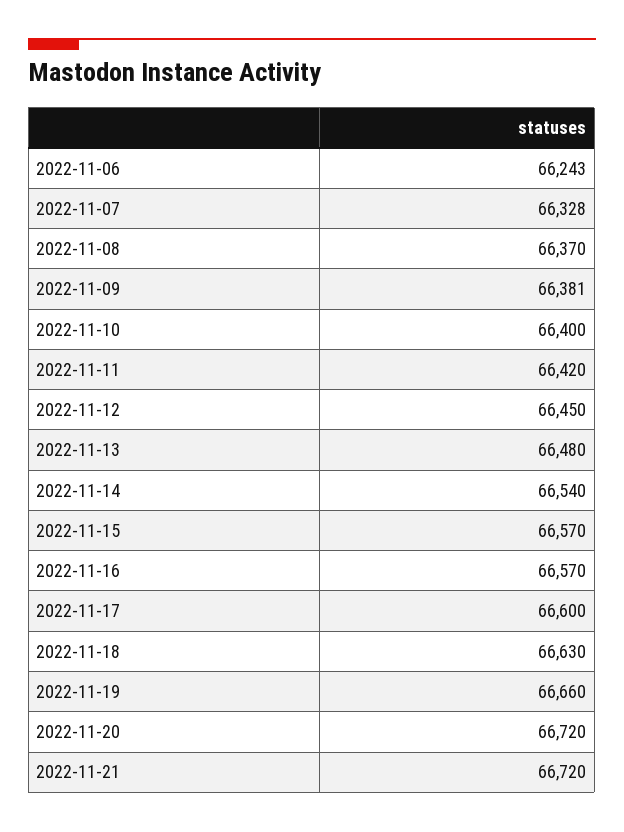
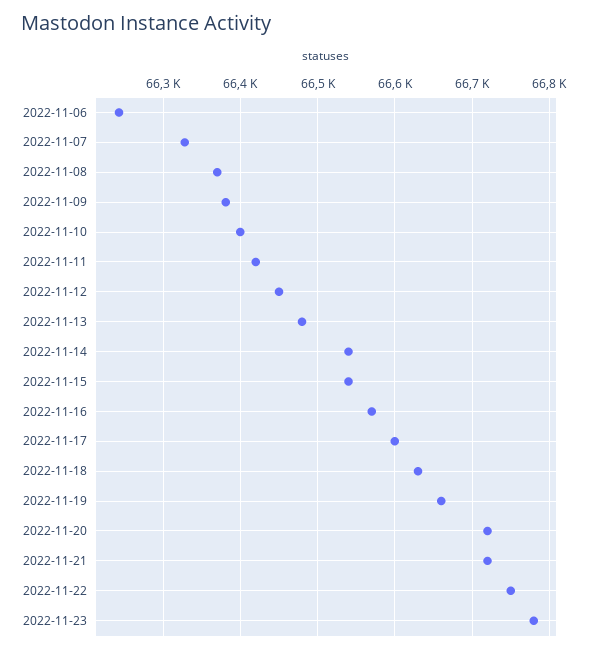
2022-11-15: 66570 -> 66540
2022-11-22: none -> 66750
2022-11-23: none -> 66780

